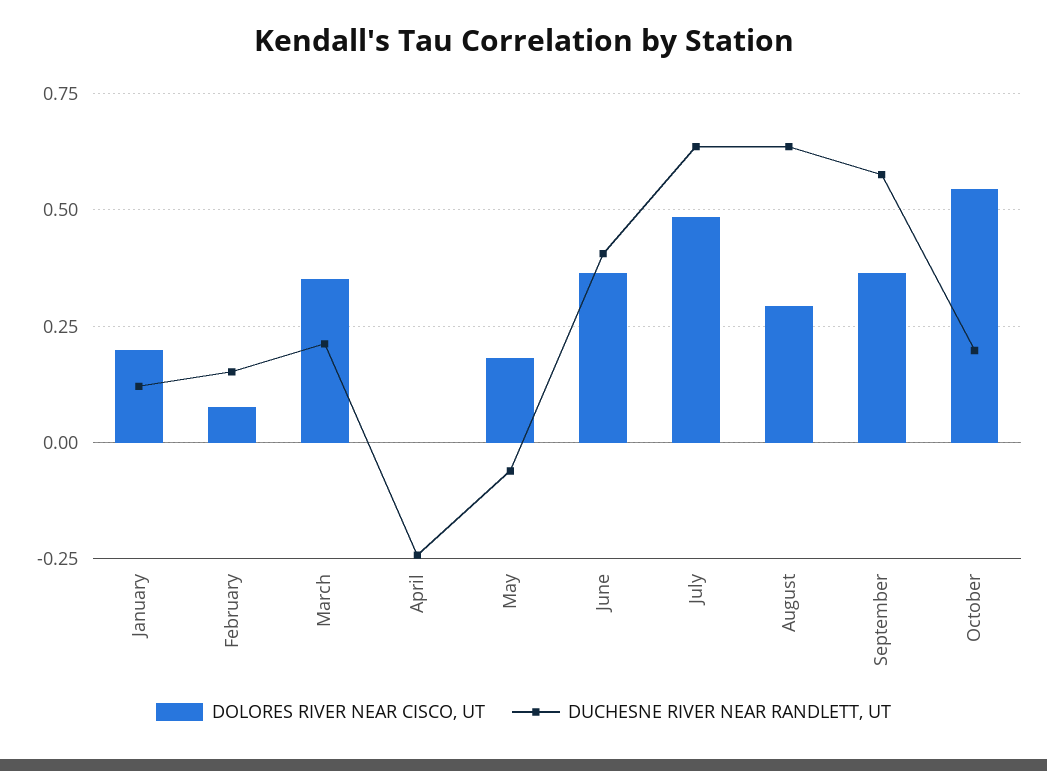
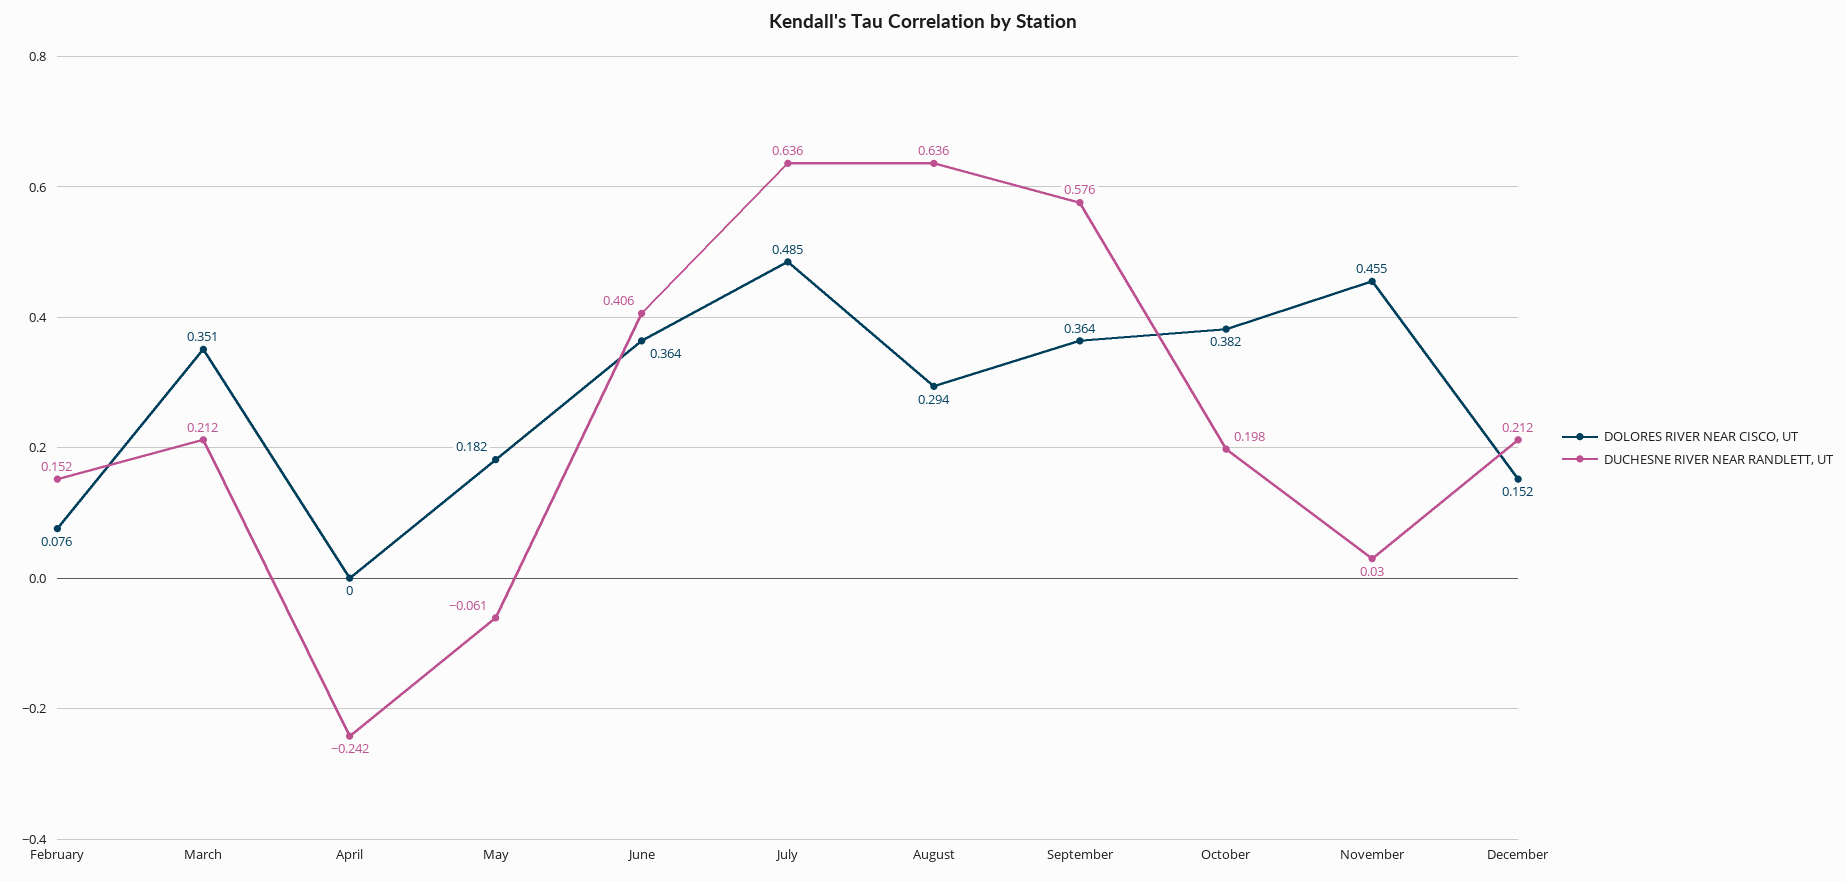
DOLORES RIVER NEAR CISCO, UT, January: 0.2 -> none
DUCHESNE RIVER NEAR RANDLETT, UT, January: 0.125 -> none
DOLORES RIVER NEAR CISCO, UT, October: 0.55 -> 0.382
DOLORES RIVER NEAR CISCO, UT, November: none -> 0.455
DUCHESNE RIVER NEAR RANDLETT, UT, November: none -> 0.03
DOLORES RIVER NEAR CISCO, UT, December: none -> 0.152
DUCHESNE RIVER NEAR RANDLETT, UT, December: none -> 0.212

